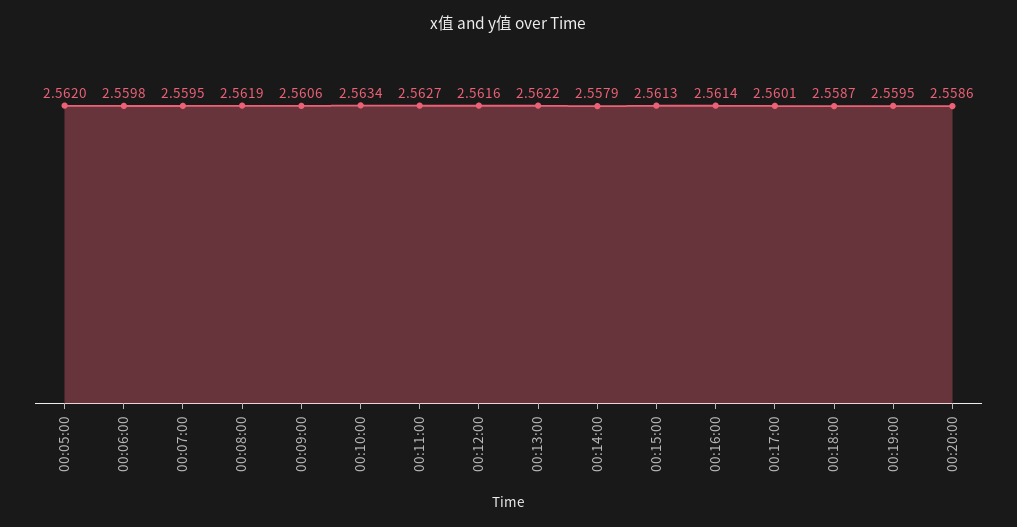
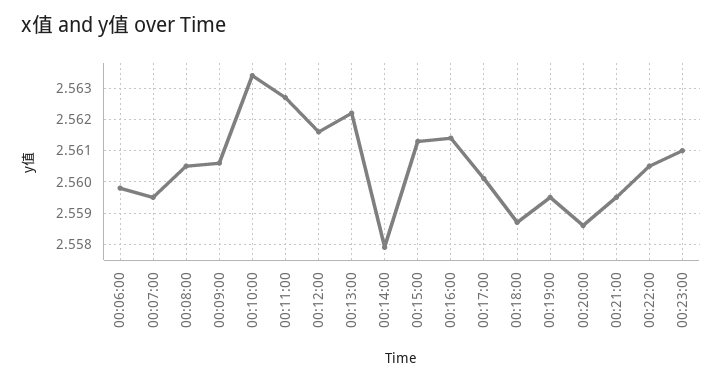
00:05:00: 2.562 -> none
00:08:00: 2.5619 -> 2.5605
00:21:00: none -> 2.5595
00:22:00: none -> 2.5605
00:23:00: none -> 2.561

